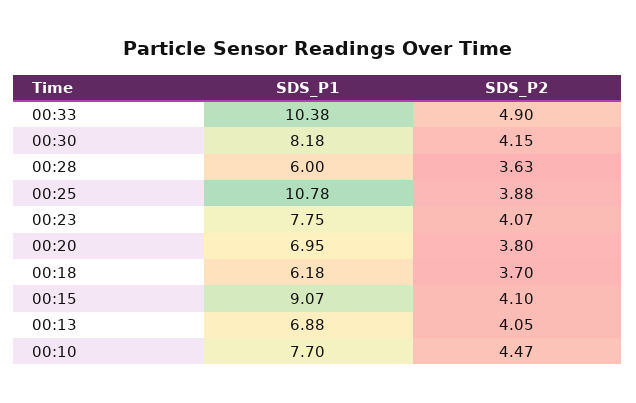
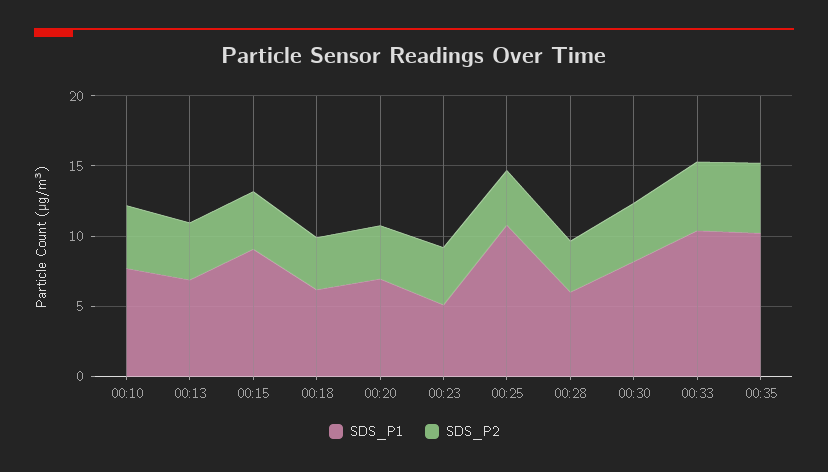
SDS_P1, 00:23: 7.75 -> 5
SDS_P1, 00:35: none -> 10
SDS_P2, 00:35: none -> 5

